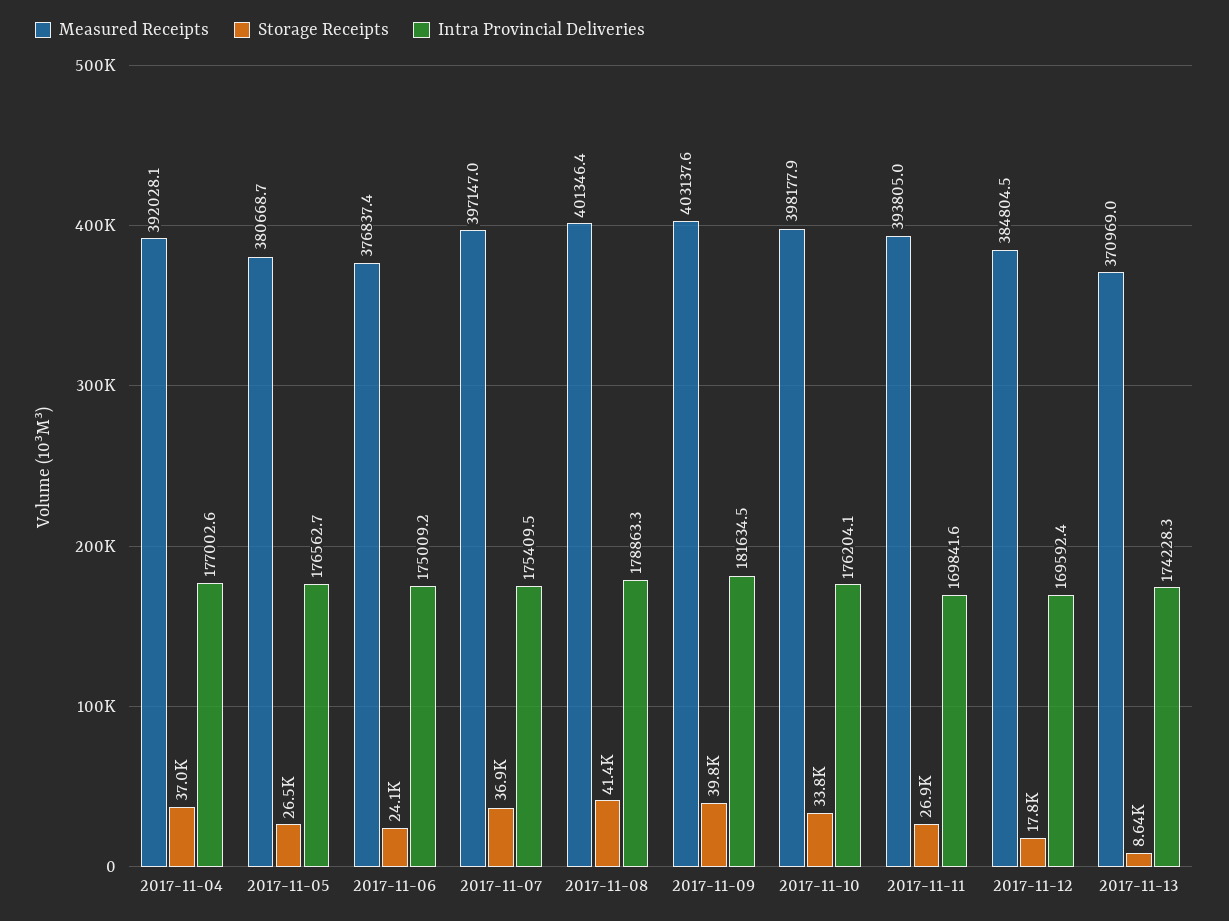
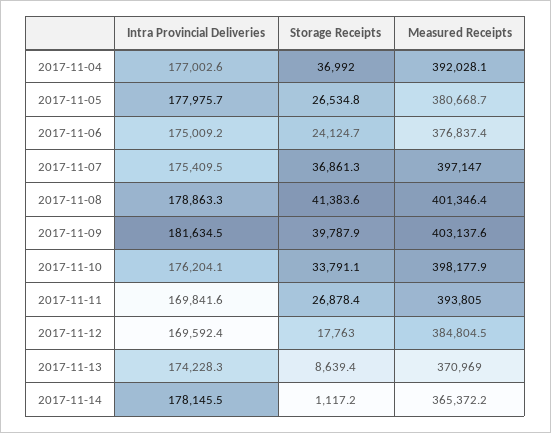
Intra Provincial Deliveries, 2017-11-05: 176562.7 -> 177975.7
Intra Provincial Deliveries, 2017-11-14: none -> 178145.5
Storage Receipts, 2017-11-14: none -> 1117.2
Measured Receipts, 2017-11-14: none -> 365372.2

